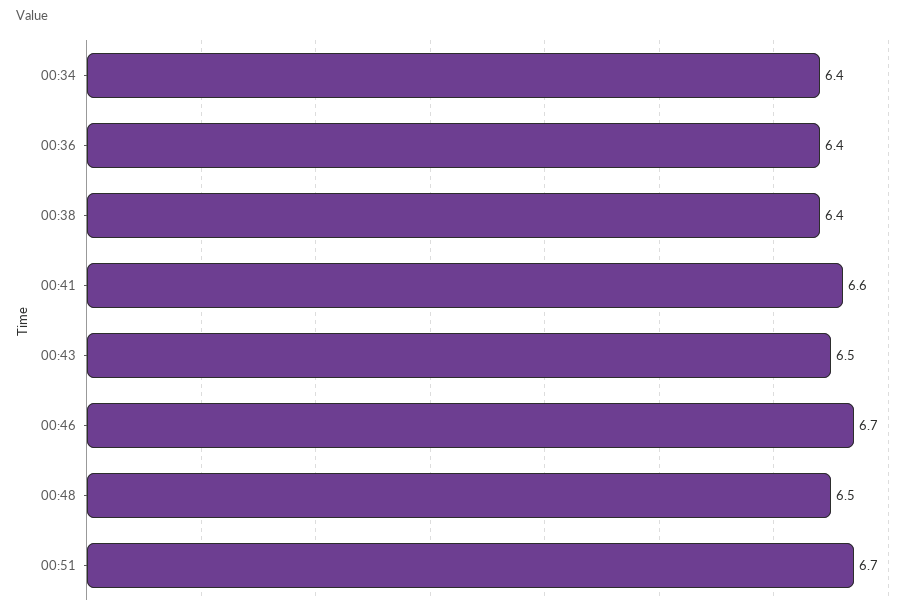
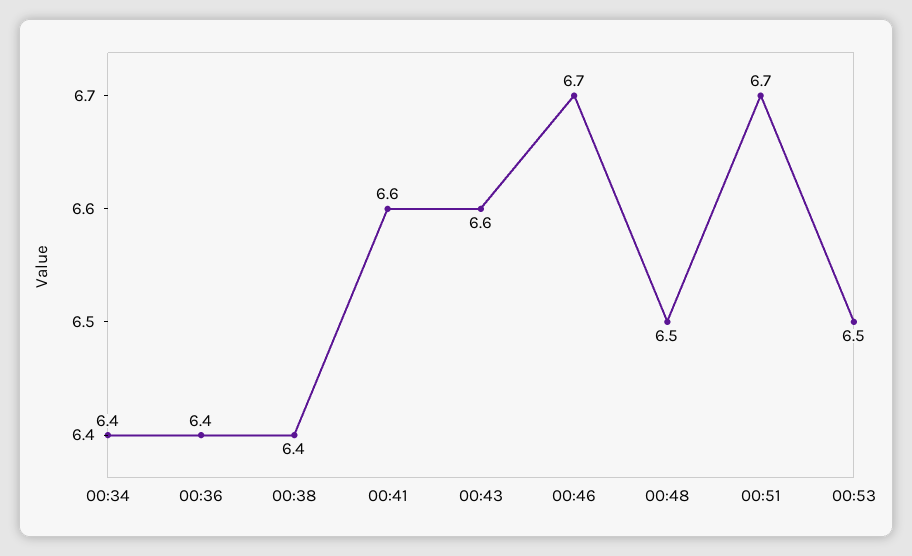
00:43: 6.5 -> 6.6
00:53: none -> 6.5

